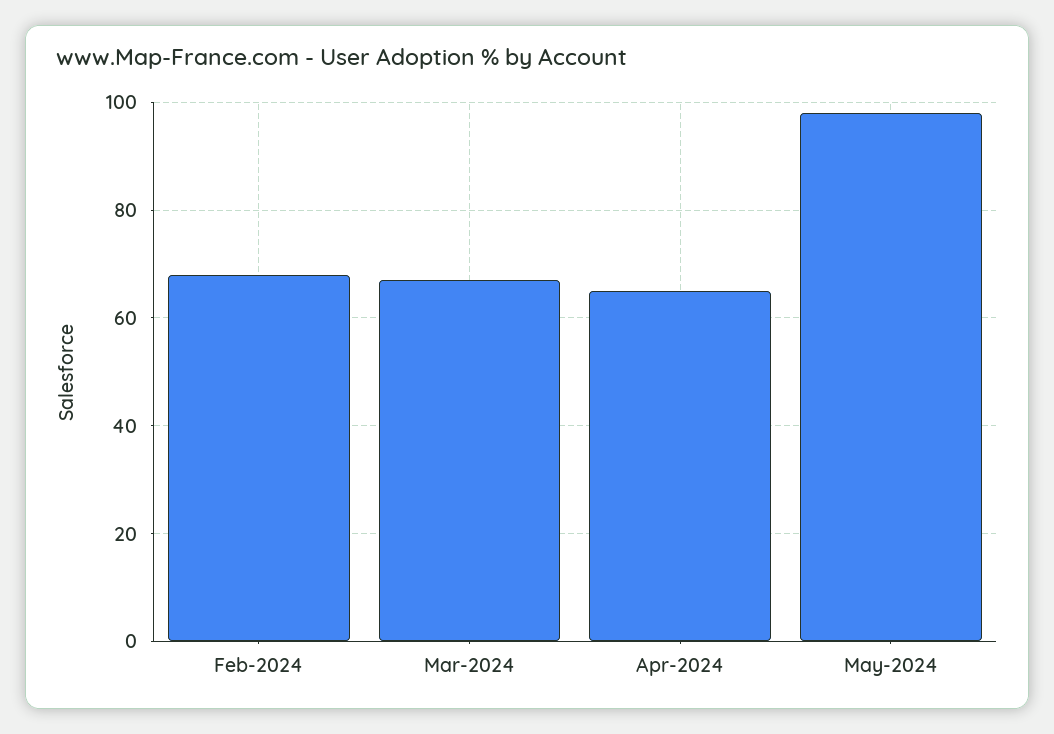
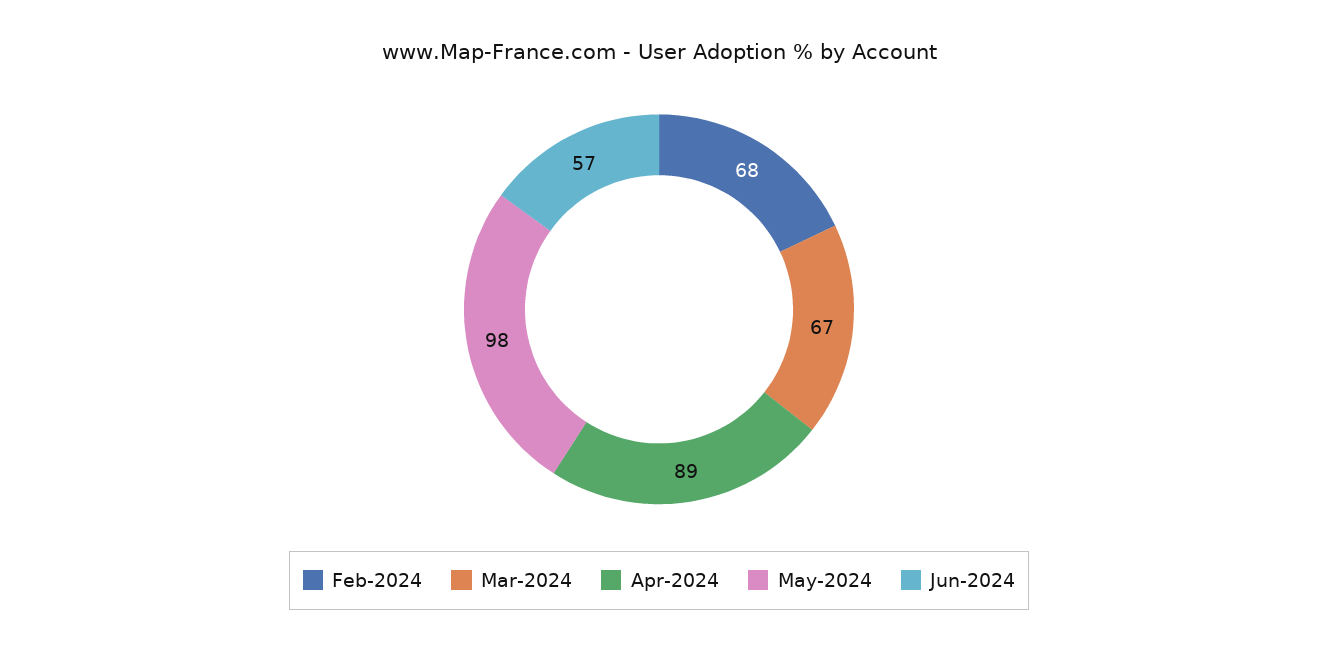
Apr-2024: 65 -> 89
Jun-2024: none -> 57

